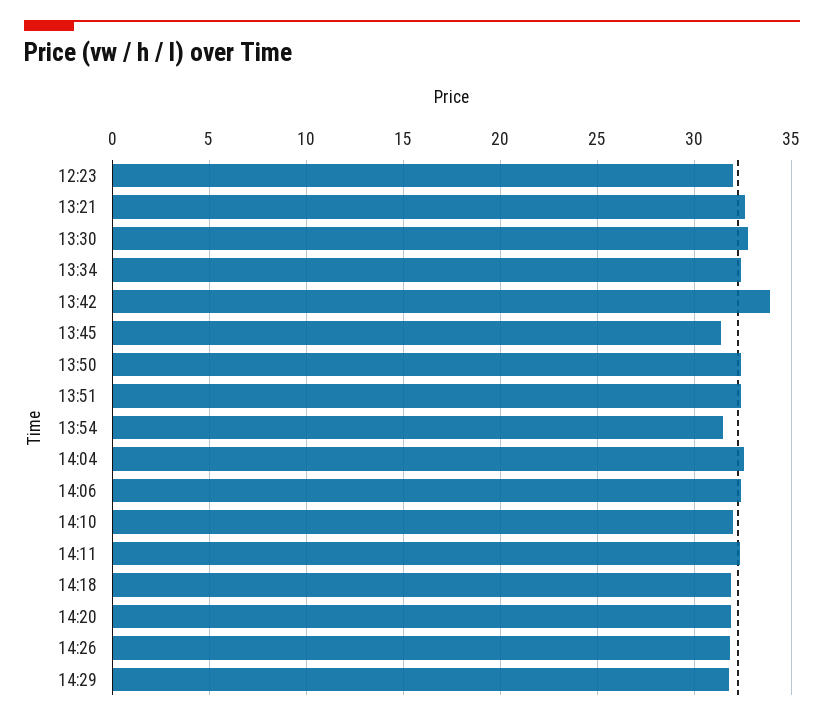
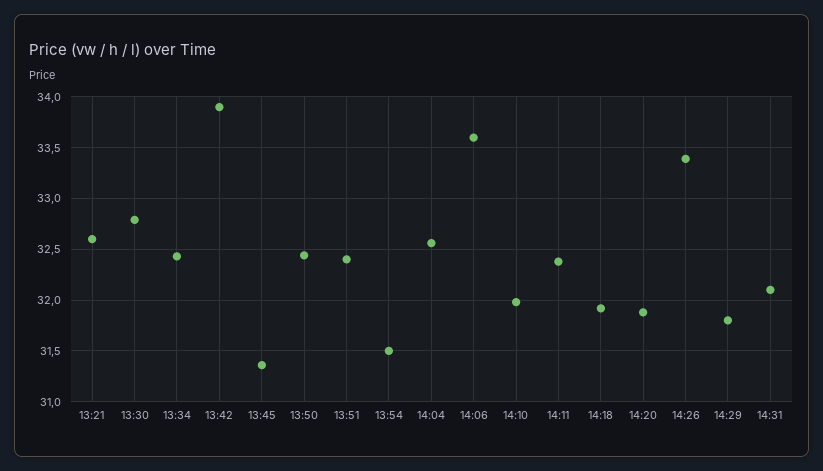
12:23: 32 -> none
14:06: 32.5 -> 33.6
14:26: 32 -> 33.4
14:31: none -> 32.1

